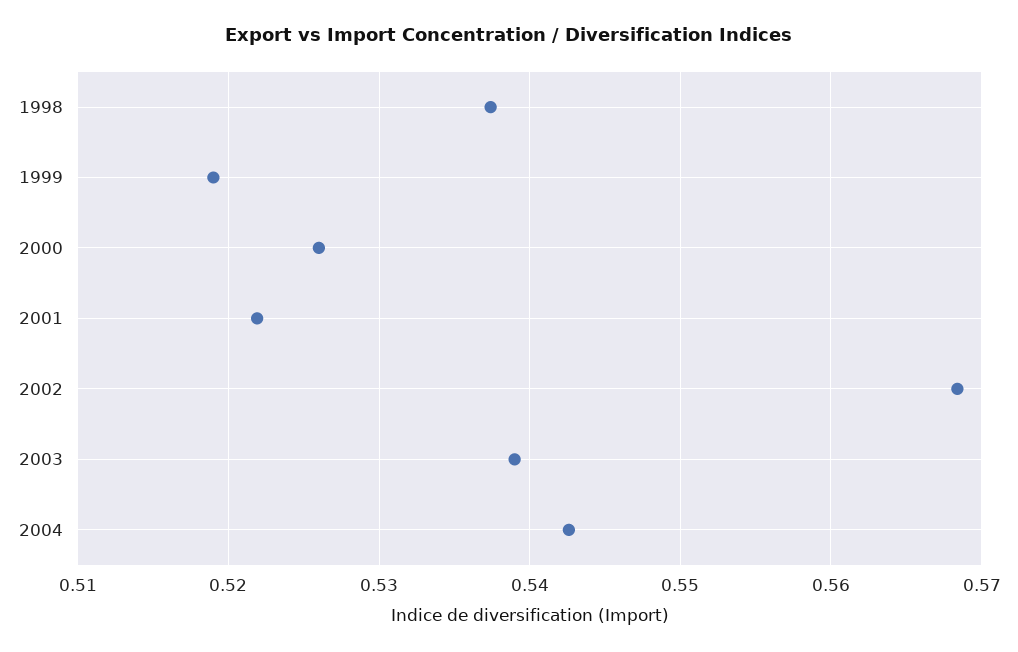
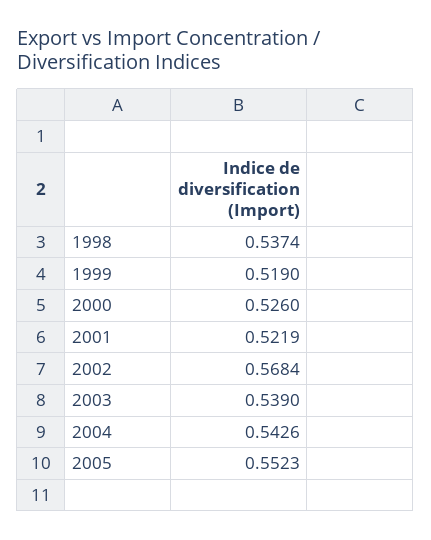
2005: none -> 0.5523

